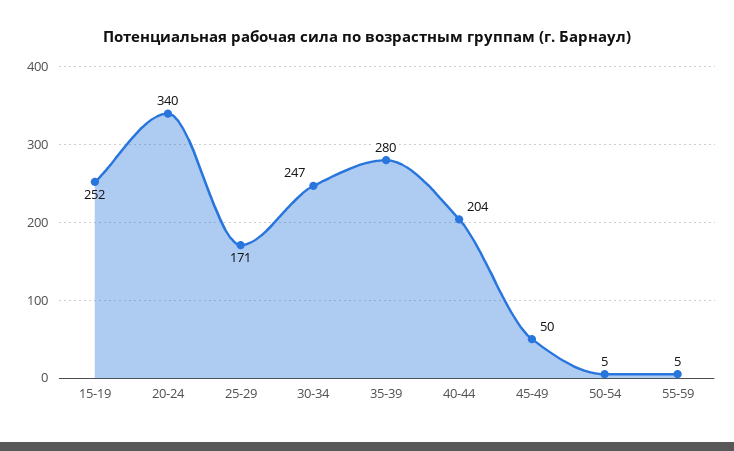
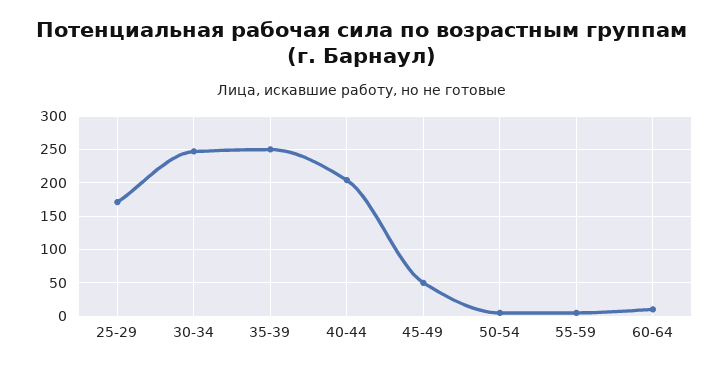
15-19: 252 -> none
20-24: 340 -> none
35-39: 280 -> 250
60-64: none -> 10

